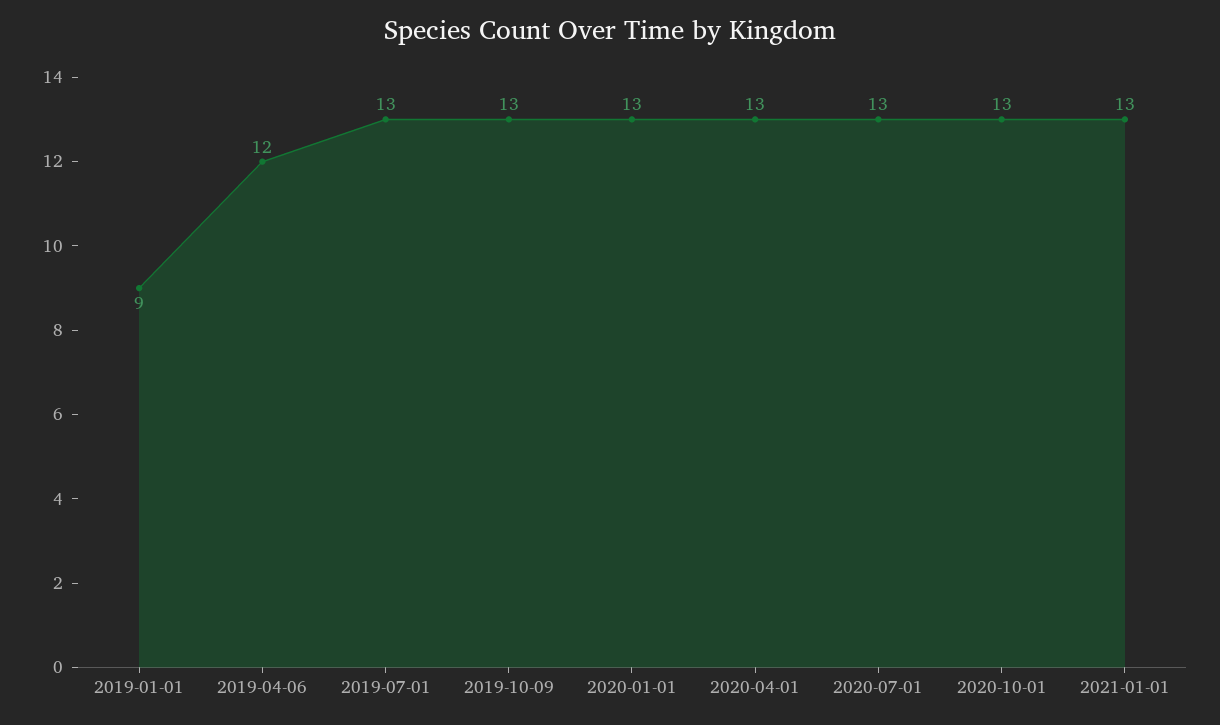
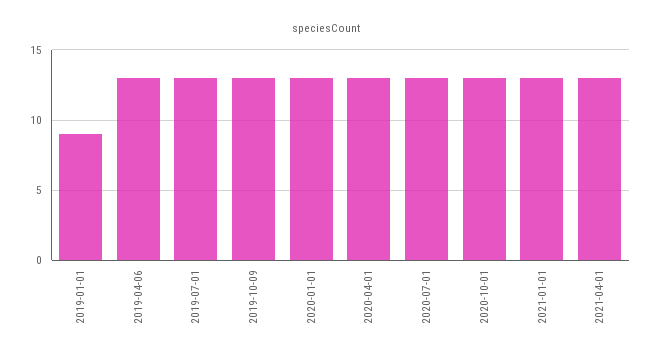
2019-04-06: 12 -> 13
2021-04-01: none -> 13

